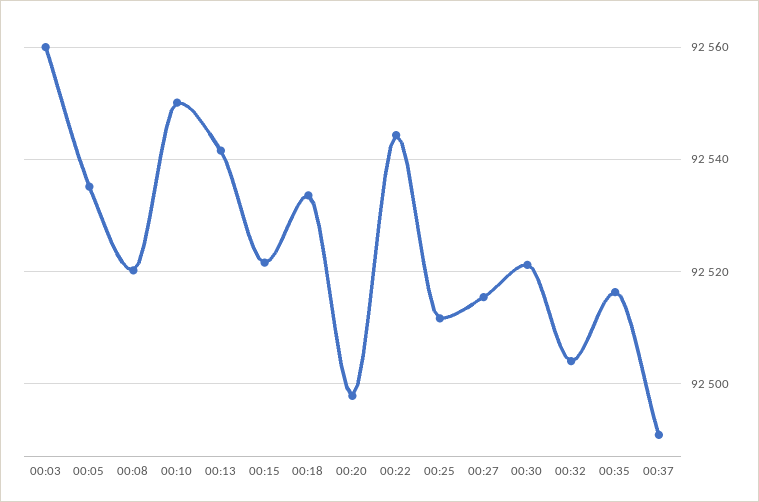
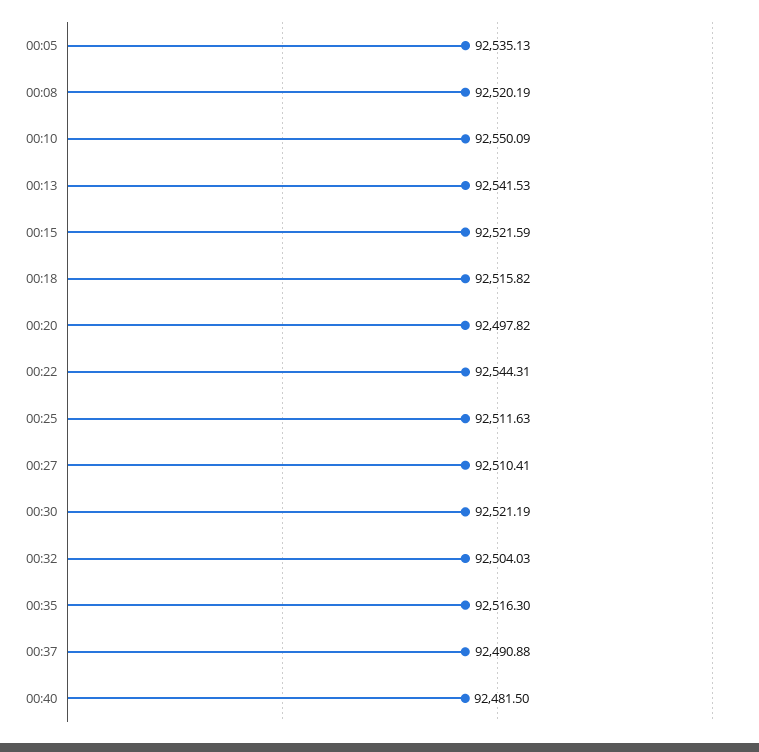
00:03: 92560 -> none
00:18: 92534 -> 92515.82
00:27: 92516 -> 92510.41
00:40: none -> 92481.5

